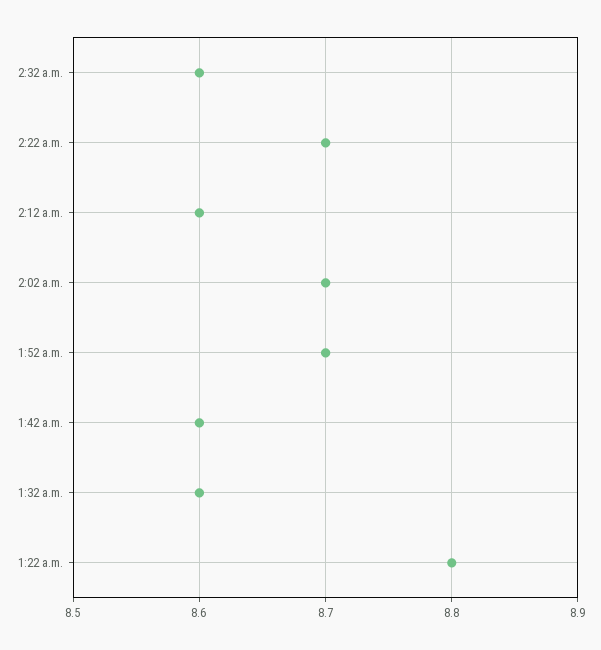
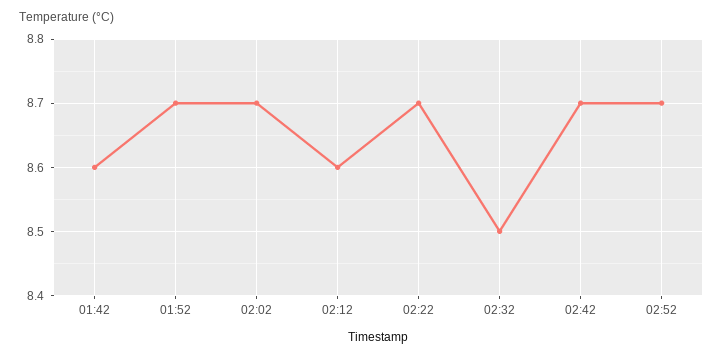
2:32 a.m.: 8.6 -> 8.5
1:32 a.m.: 8.6 -> none
1:22 a.m.: 8.8 -> none
02:42: none -> 8.7
02:52: none -> 8.7

